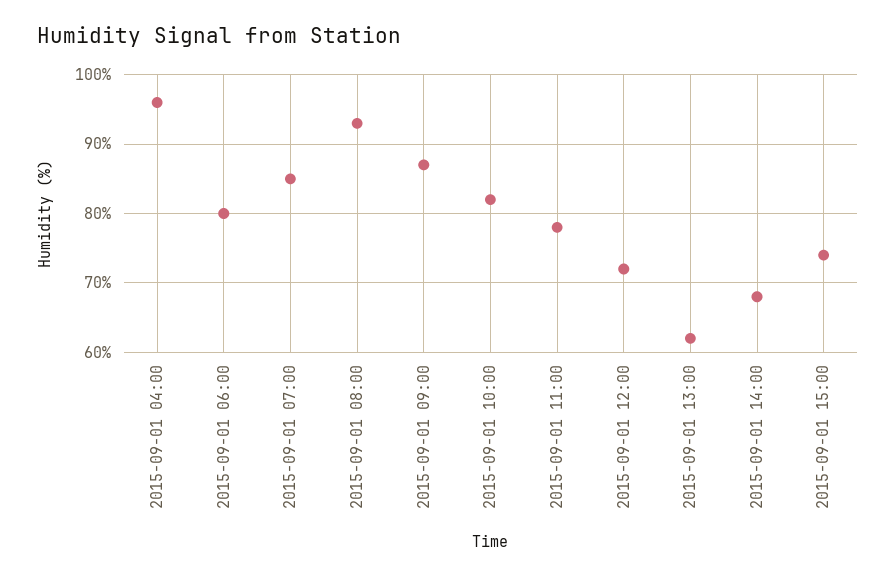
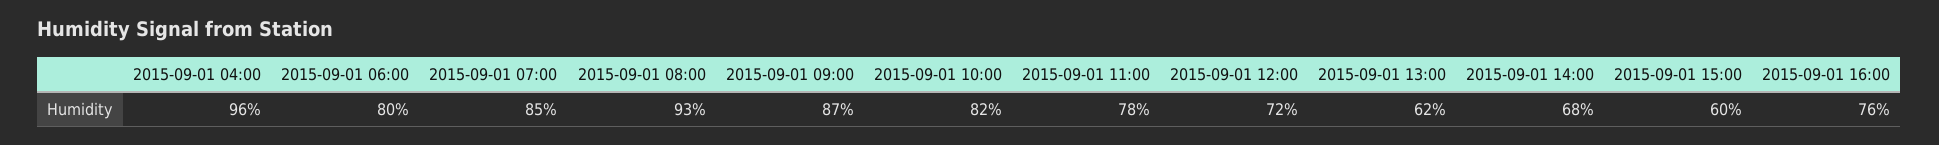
2015-09-01 15:00: 74 -> 60
2015-09-01 16:00: none -> 76

